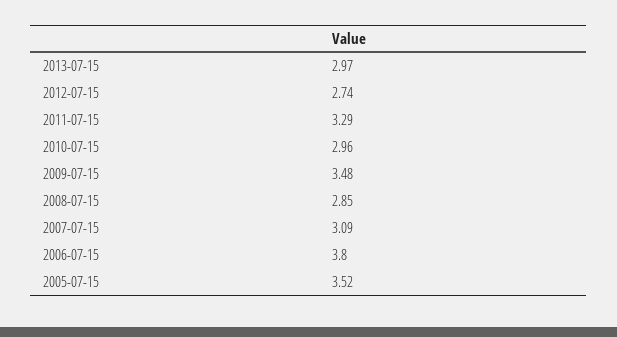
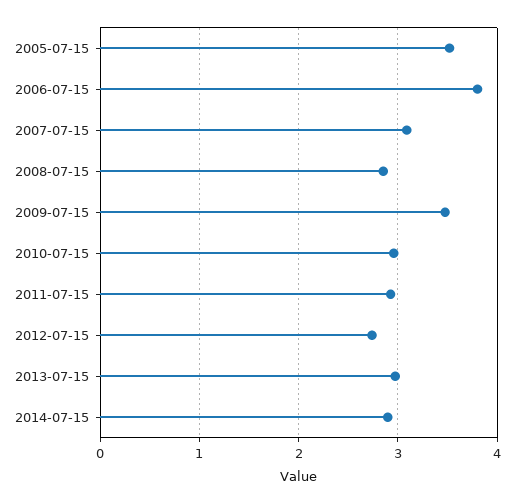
2011-07-15: 3.29 -> 2.9
2014-07-15: none -> 2.9

